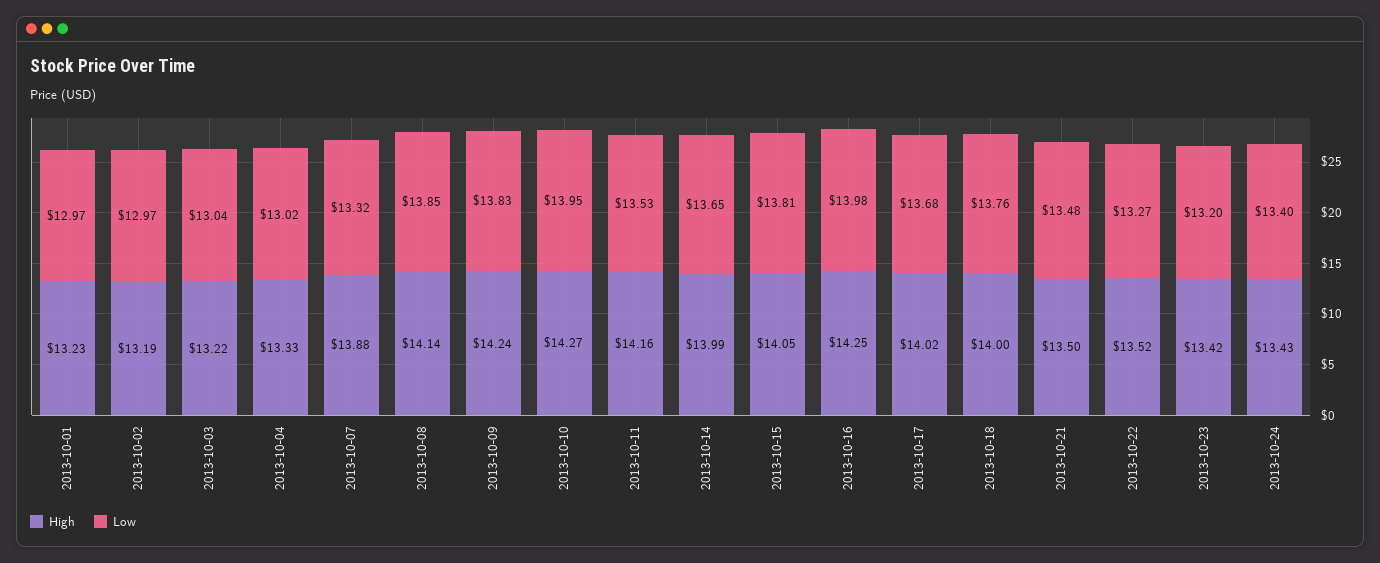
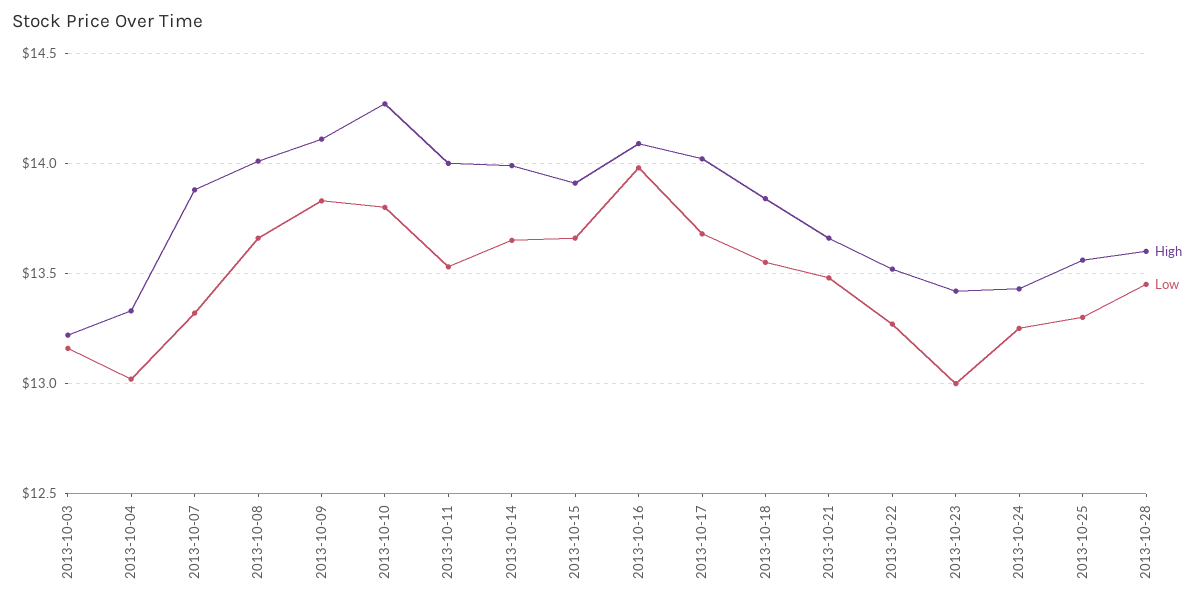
High, 2013-10-01: 13.23 -> none
Low, 2013-10-01: 12.97 -> none
High, 2013-10-02: 13.19 -> none
Low, 2013-10-02: 12.97 -> none
Low, 2013-10-03: 13.04 -> 13.15
High, 2013-10-08: 14.14 -> 14
Low, 2013-10-08: 13.85 -> 13.65
High, 2013-10-09: 14.24 -> 14.1
Low, 2013-10-10: 13.95 -> 13.8
High, 2013-10-11: 14.16 -> 14
High, 2013-10-15: 14.05 -> 13.9
Low, 2013-10-15: 13.81 -> 13.65
High, 2013-10-16: 14.25 -> 14.1
High, 2013-10-18: 14 -> 13.85
Low, 2013-10-18: 13.76 -> 13.55
High, 2013-10-21: 13.5 -> 13.65
Low, 2013-10-23: 13.2 -> 13
Low, 2013-10-24: 13.4 -> 13.25
High, 2013-10-25: none -> 13.55
Low, 2013-10-25: none -> 13.3
High, 2013-10-28: none -> 13.6
Low, 2013-10-28: none -> 13.45

